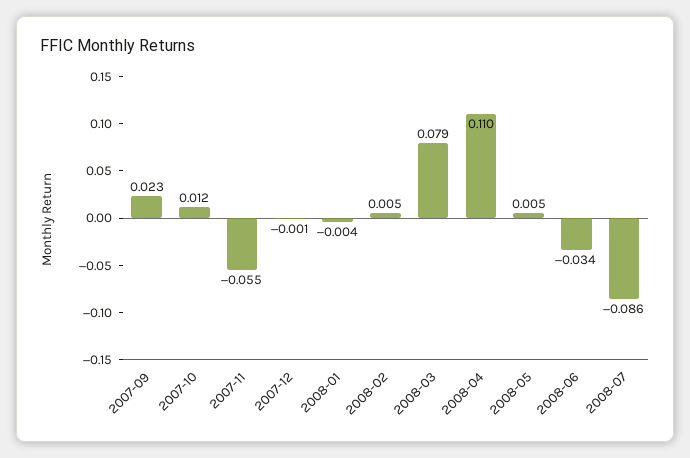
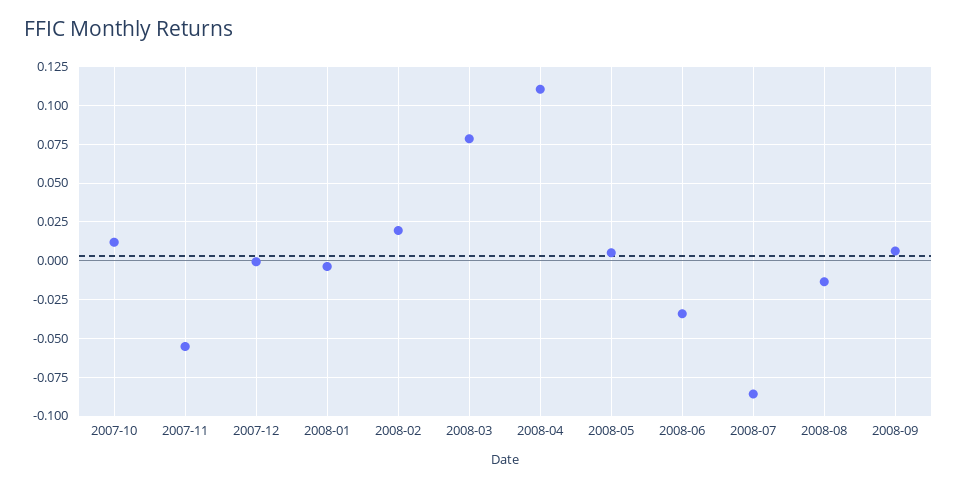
2007-09: 0.023 -> none
2008-02: 0.005 -> 0.02
2008-08: none -> -0.015
2008-09: none -> 0.005

